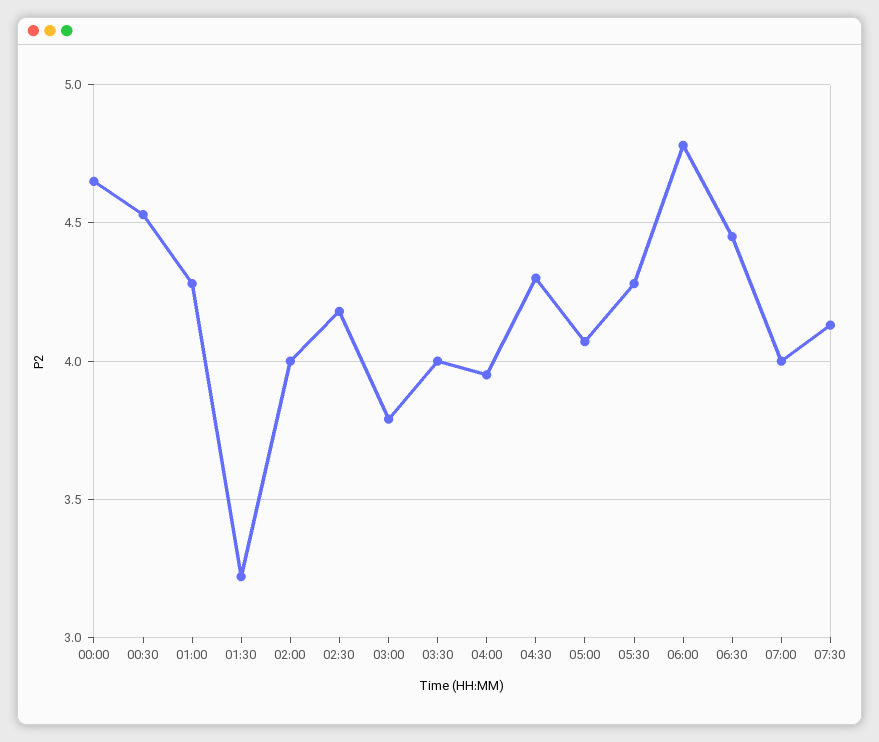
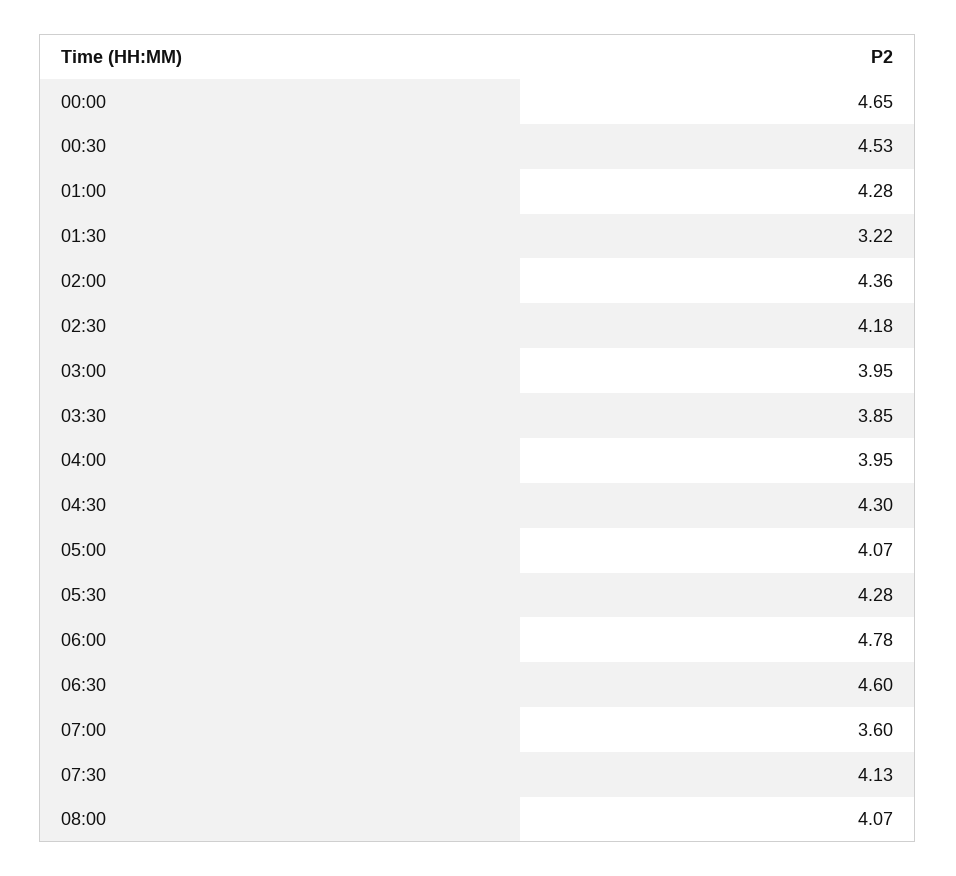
02:00: 4 -> 4.36
03:00: 3.8 -> 3.95
03:30: 4 -> 3.85
06:30: 4.45 -> 4.6
07:00: 4 -> 3.6
08:00: none -> 4.07

